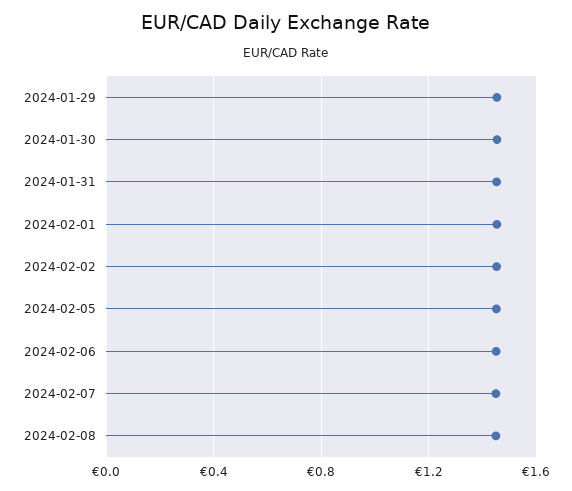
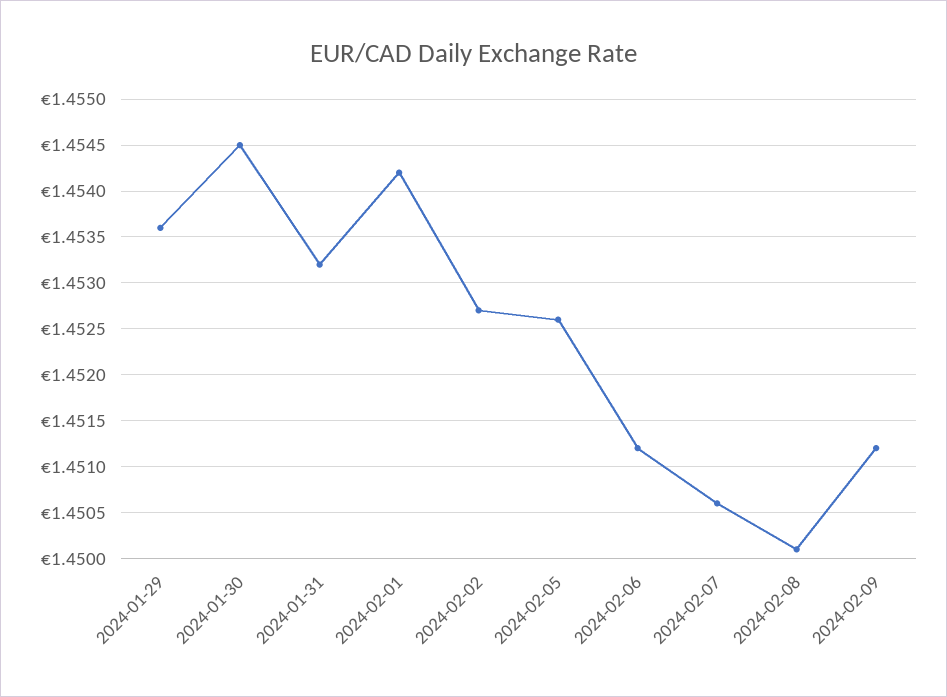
2024-02-09: none -> 1.4512

